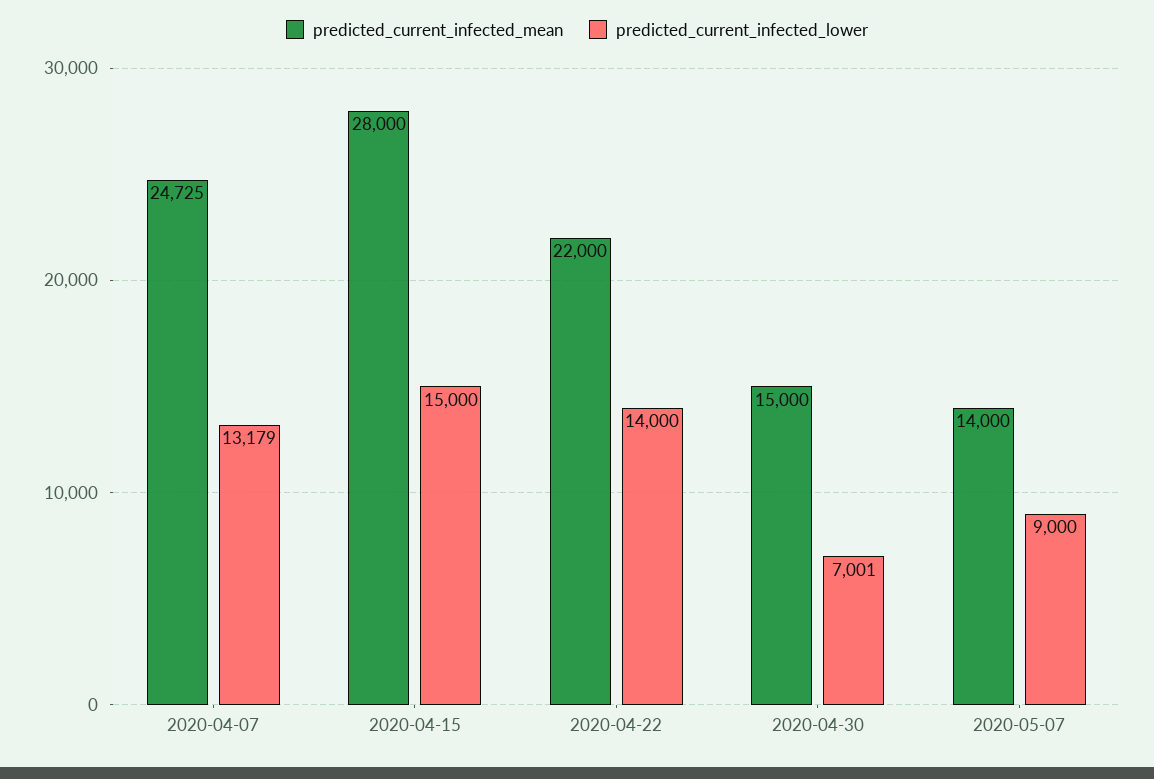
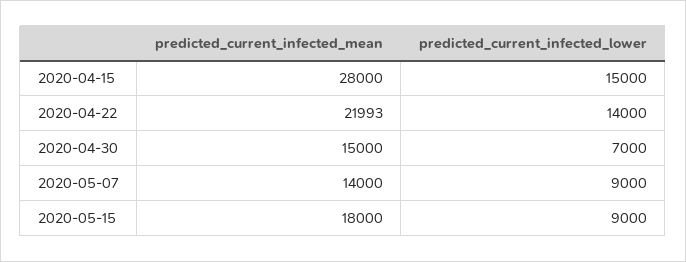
predicted_current_infected_mean, 2020-04-07: 24725 -> none
predicted_current_infected_lower, 2020-04-07: 13179 -> none
predicted_current_infected_mean, 2020-04-22: 22000 -> 21993
predicted_current_infected_lower, 2020-04-30: 7001 -> 7000
predicted_current_infected_mean, 2020-05-15: none -> 18000
predicted_current_infected_lower, 2020-05-15: none -> 9000

